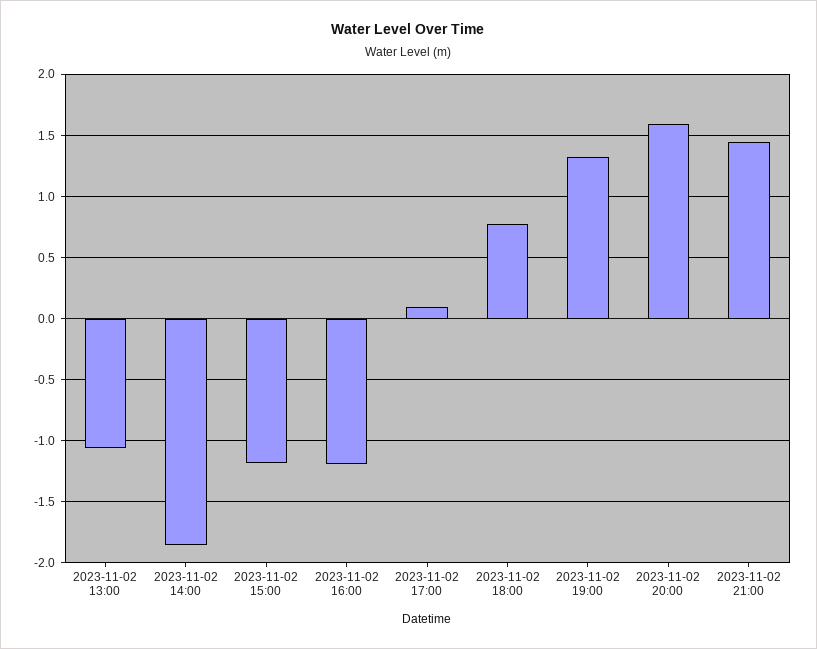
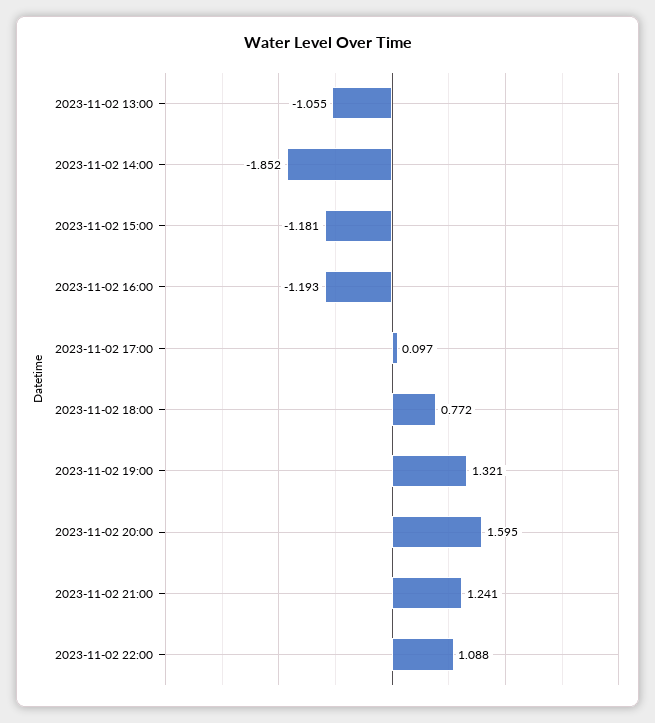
2023-11-02 21:00: 1.45 -> 1.241
2023-11-02 22:00: none -> 1.088

